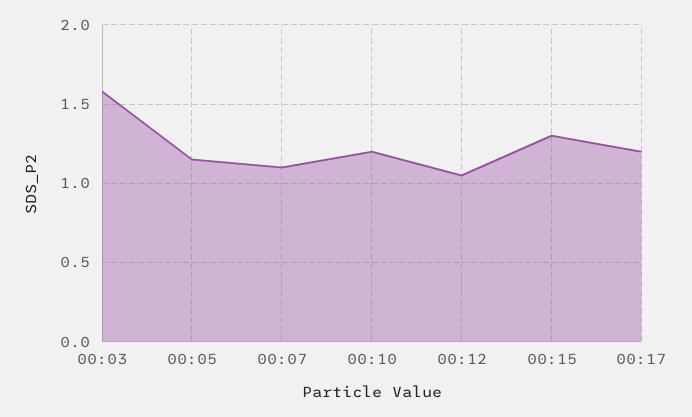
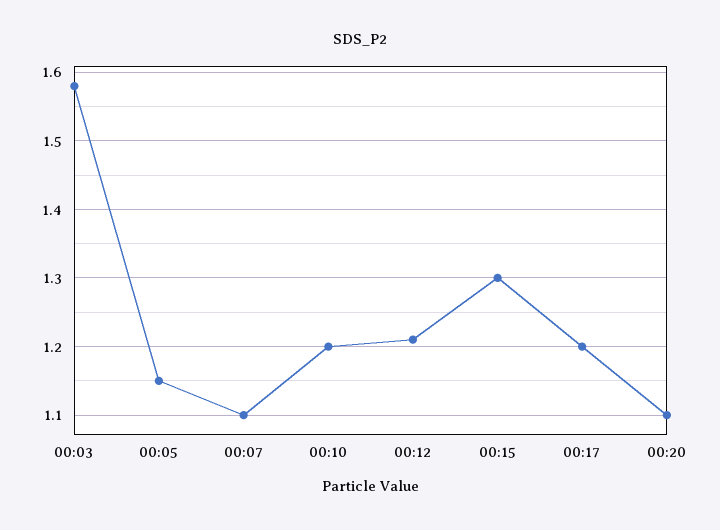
00:12: 1.05 -> 1.21
00:20: none -> 1.1

